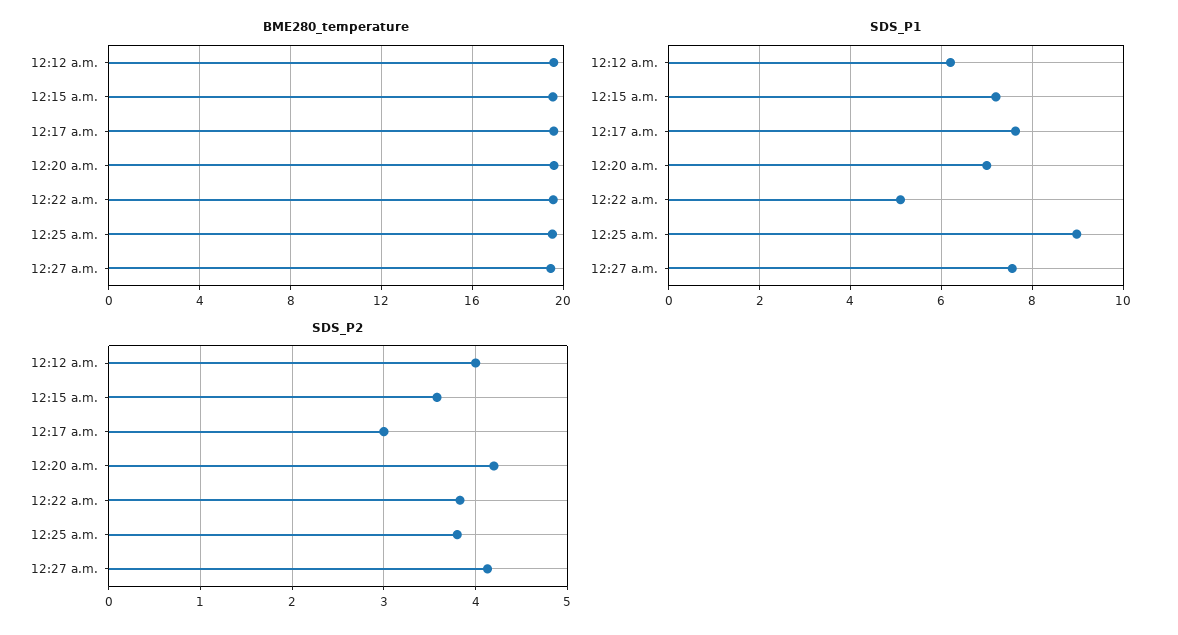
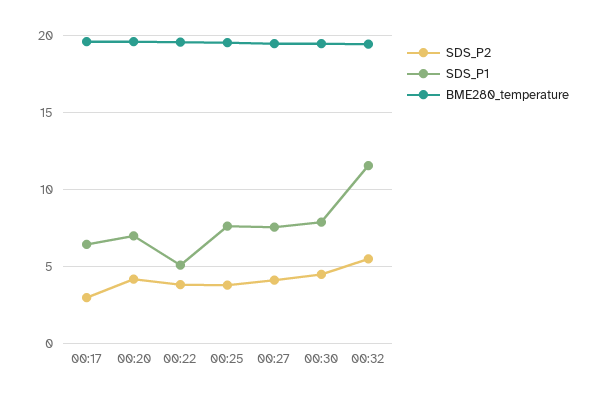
BME280_temperature, 12:12 a.m.: 19.5 -> none
BME280_temperature, 12:15 a.m.: 19.5 -> none
SDS_P1, 12:12 a.m.: 6.2 -> none
SDS_P1, 12:15 a.m.: 7.2 -> none
SDS_P1, 12:17 a.m.: 7.6 -> 6.5
SDS_P1, 12:25 a.m.: 9 -> 7.5
SDS_P2, 12:12 a.m.: 4 -> none
SDS_P2, 12:15 a.m.: 3.6 -> none
SDS_P2, 00:30: none -> 4.5
SDS_P1, 00:30: none -> 8
BME280_temperature, 00:30: none -> 19.5
SDS_P2, 00:32: none -> 5.5
SDS_P1, 00:32: none -> 11.5
BME280_temperature, 00:32: none -> 19.5

